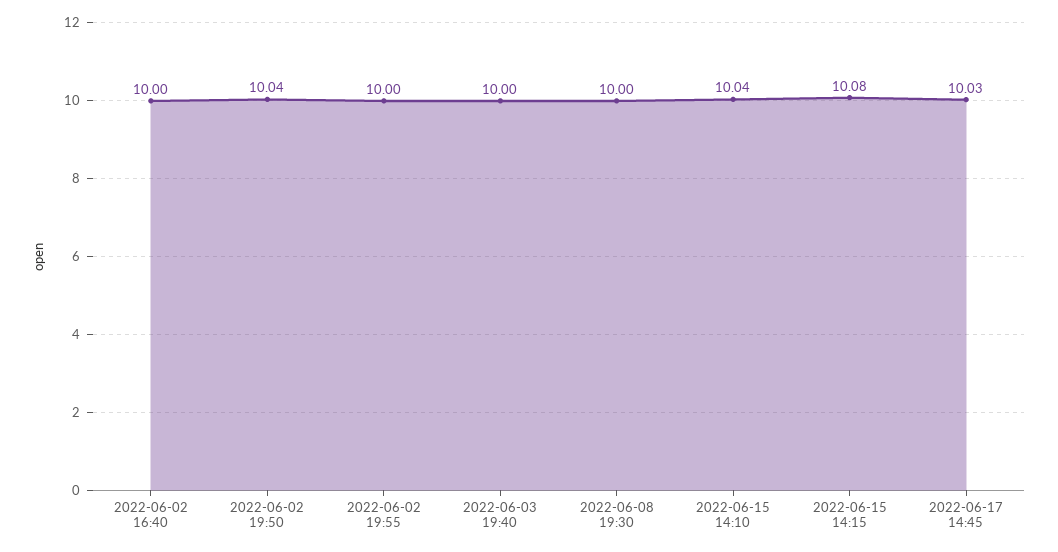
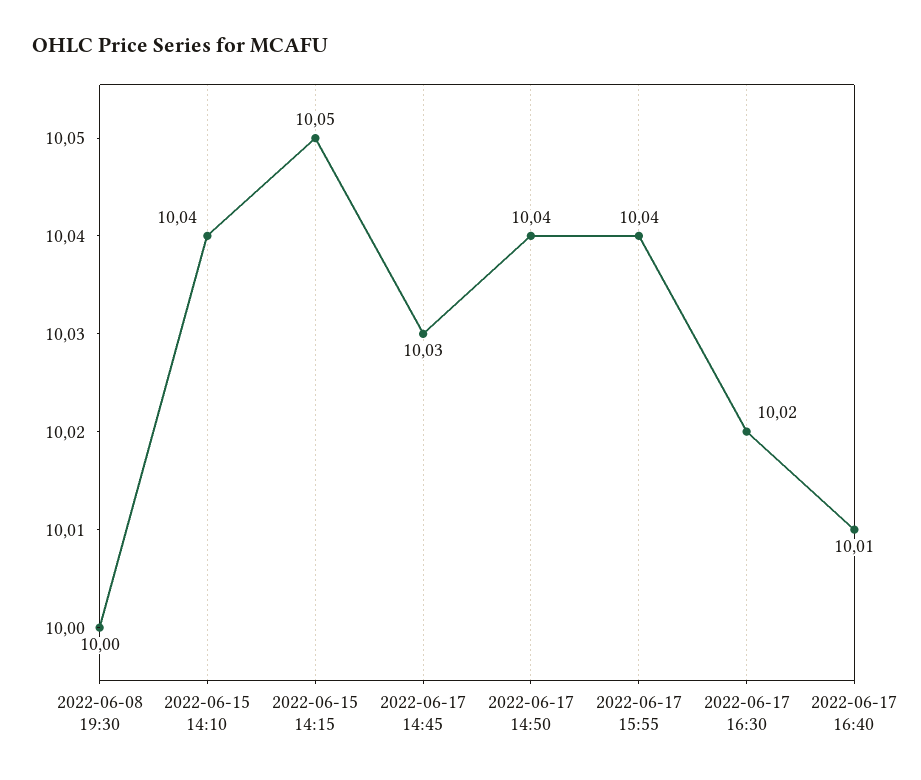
2022-06-02 16:40: 10 -> none
2022-06-02 19:50: 10.04 -> none
2022-06-02 19:55: 10 -> none
2022-06-03 19:40: 10 -> none
2022-06-15 14:15: 10.08 -> 10.05
2022-06-17 14:50: none -> 10.04
2022-06-17 15:55: none -> 10.04
2022-06-17 16:30: none -> 10.02
2022-06-17 16:40: none -> 10.01

